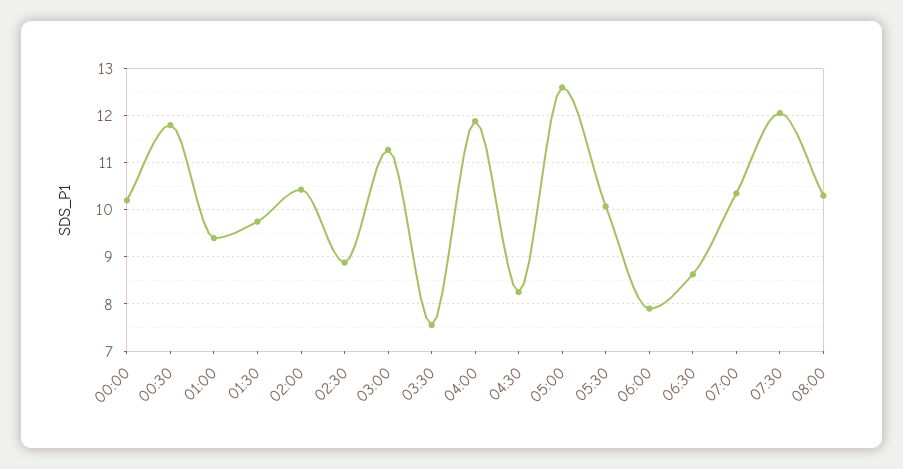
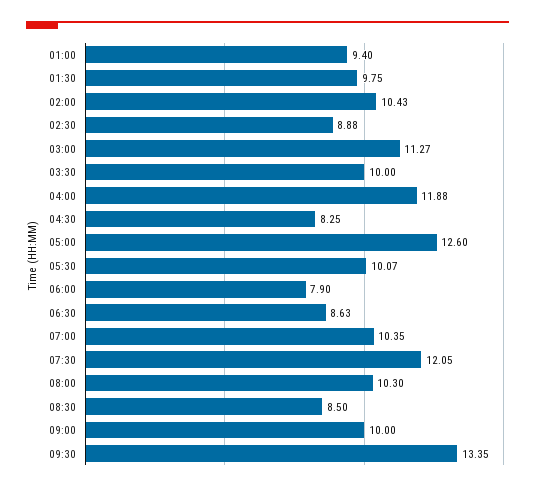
00:00: 10.2 -> none
00:30: 11.8 -> none
03:30: 7.6 -> 10
08:30: none -> 8.5
09:00: none -> 10
09:30: none -> 13.35

